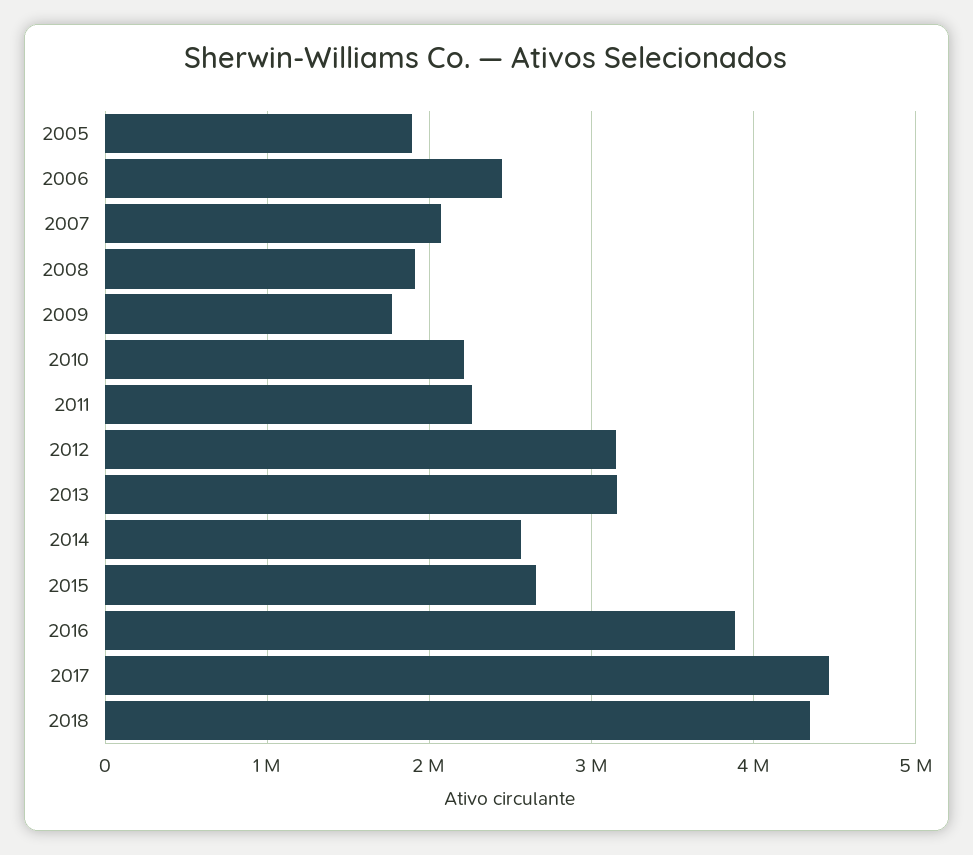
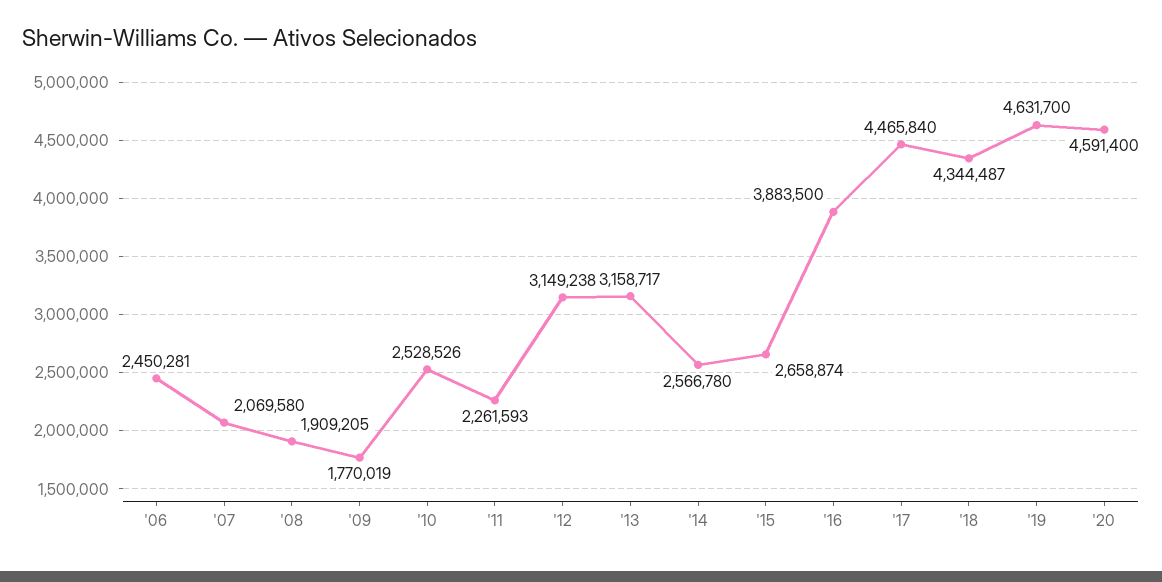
2005: 1900000 -> none
2010: 2200000 -> 2528526
'19: none -> 4631700
'20: none -> 4591400

